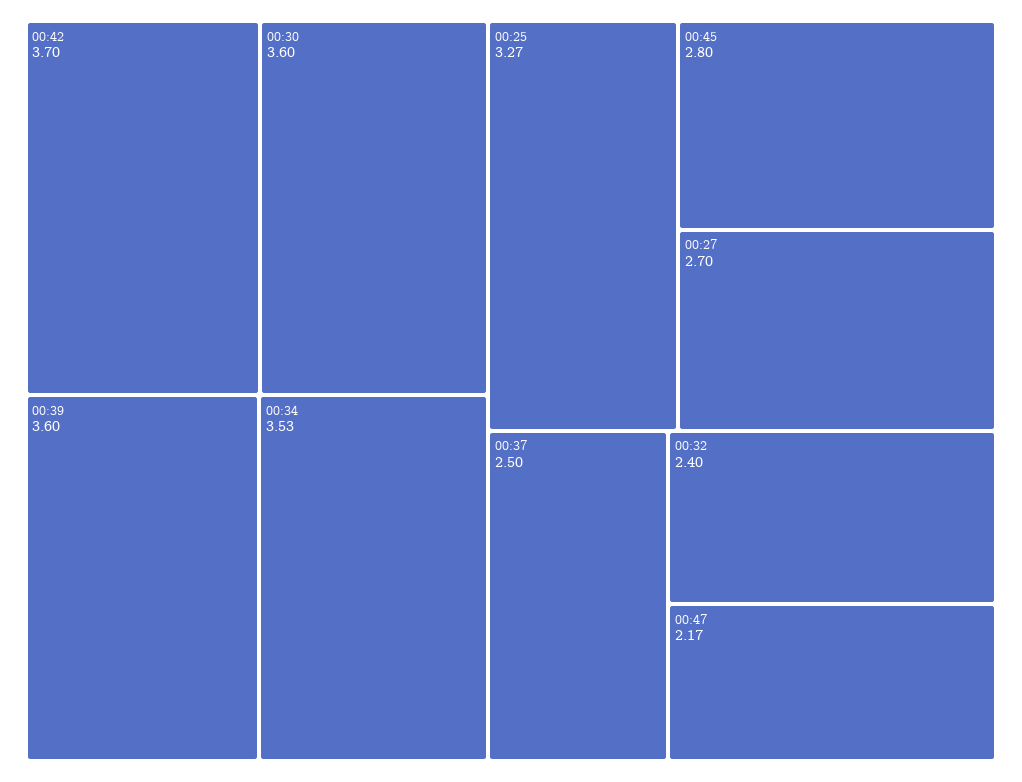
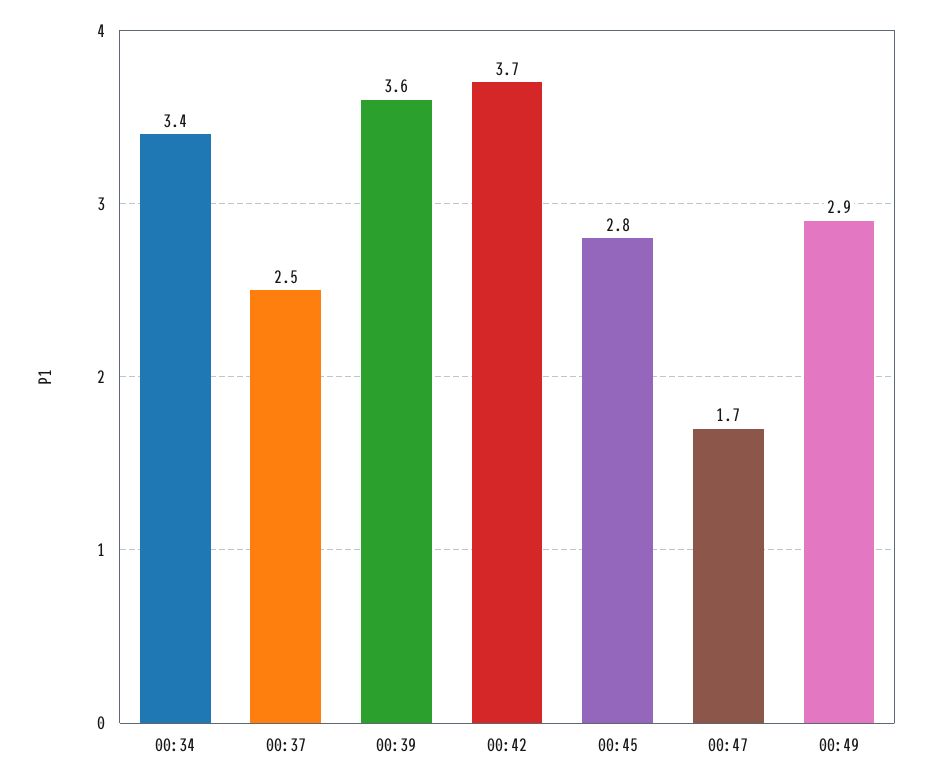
00:30: 3.6 -> none
00:34: 3.53 -> 3.4
00:25: 3.27 -> none
00:27: 2.7 -> none
00:32: 2.4 -> none
00:47: 2.17 -> 1.7
00:49: none -> 2.9

